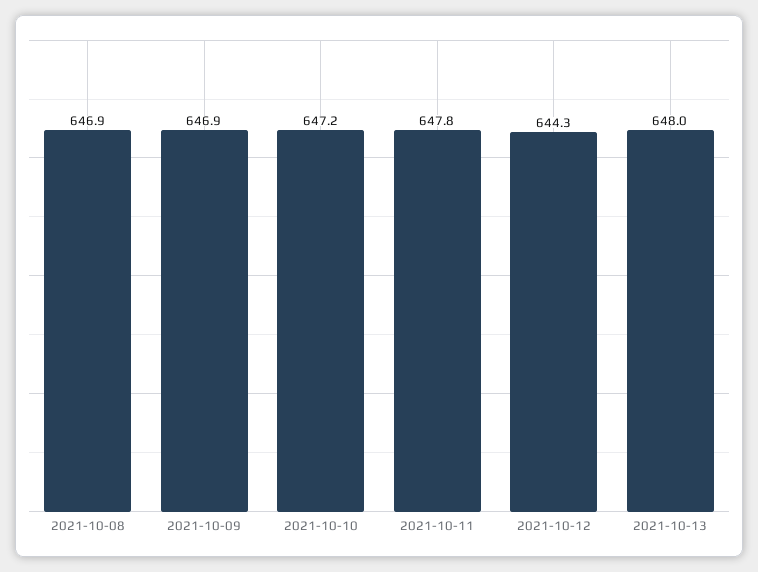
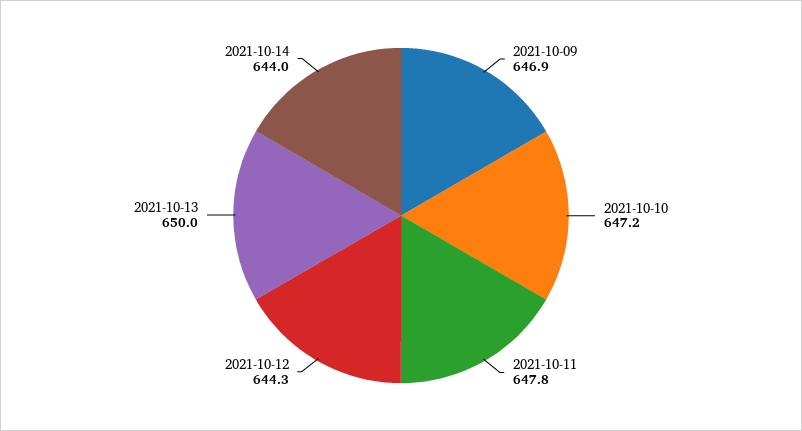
2021-10-08: 646.9 -> none
2021-10-13: 648 -> 650
2021-10-14: none -> 644

